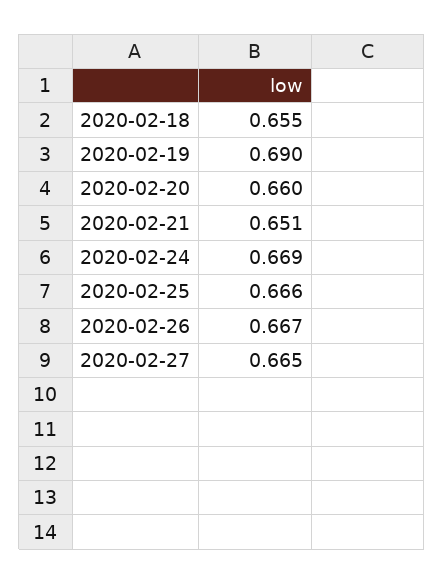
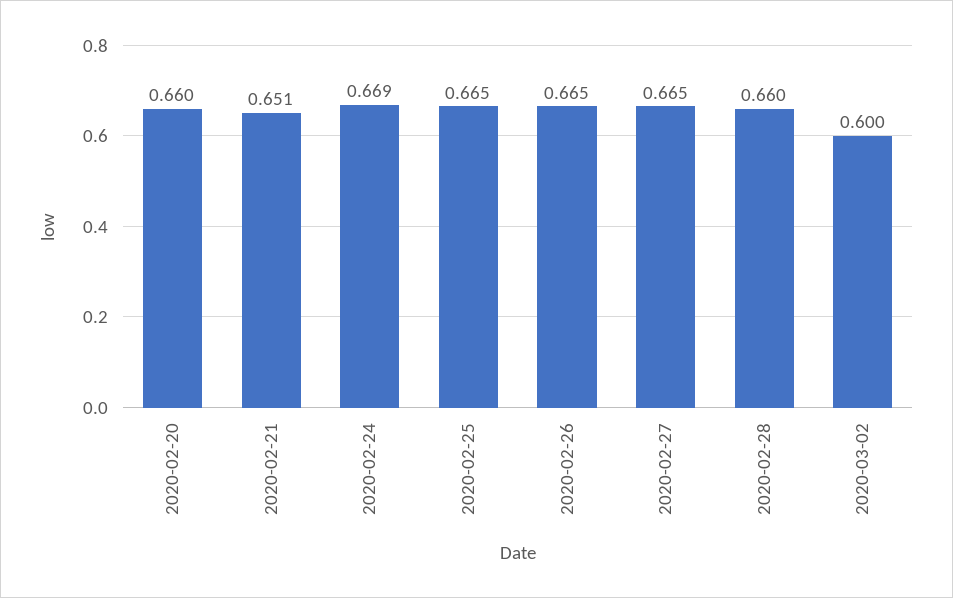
2020-02-18: 0.655 -> none
2020-02-19: 0.69 -> none
2020-02-25: 0.666 -> 0.665
2020-02-26: 0.667 -> 0.665
2020-02-28: none -> 0.66
2020-03-02: none -> 0.6

